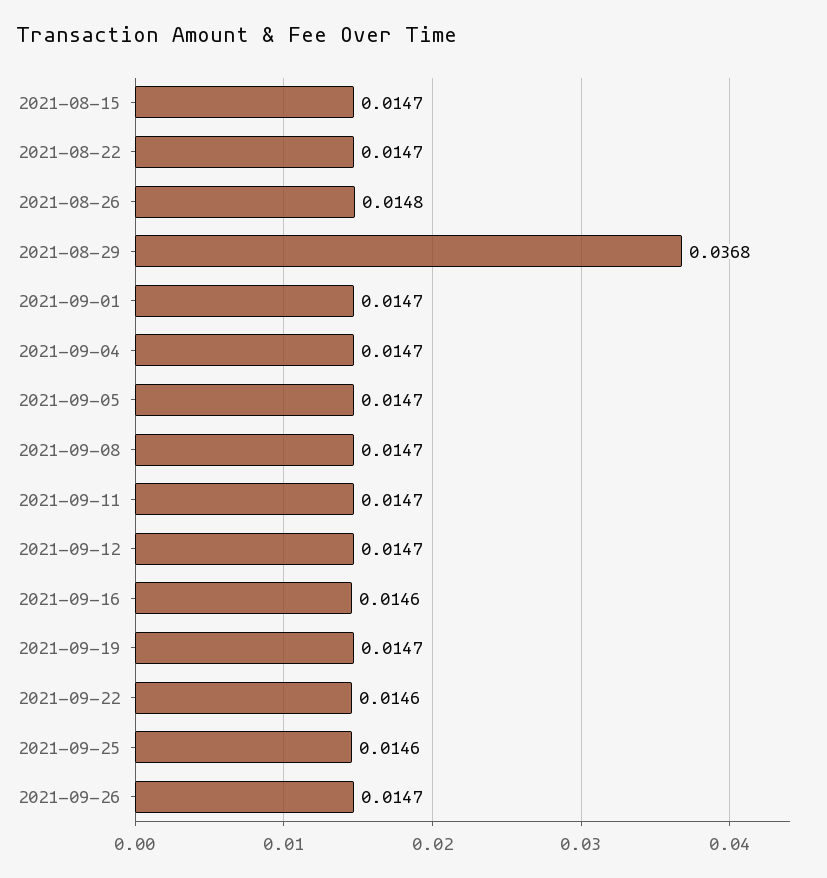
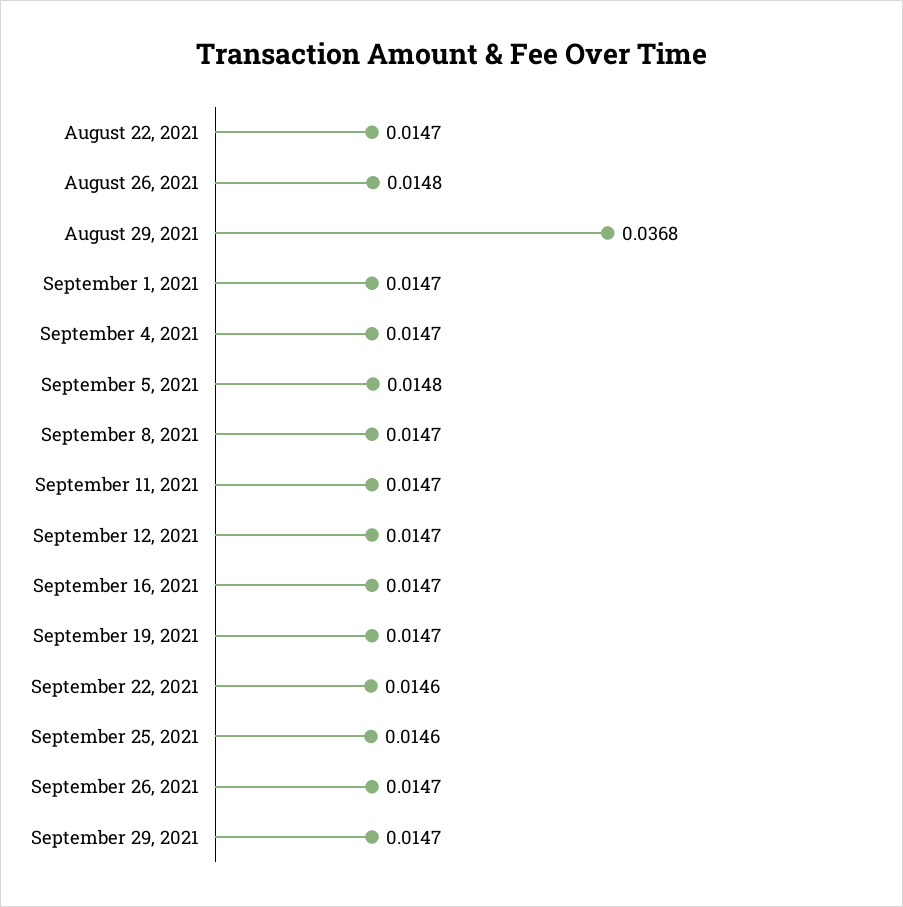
2021-08-15: 0.0147 -> none
2021-09-05: 0.0147 -> 0.0148
2021-09-16: 0.0146 -> 0.0147
September 29, 2021: none -> 0.0147

